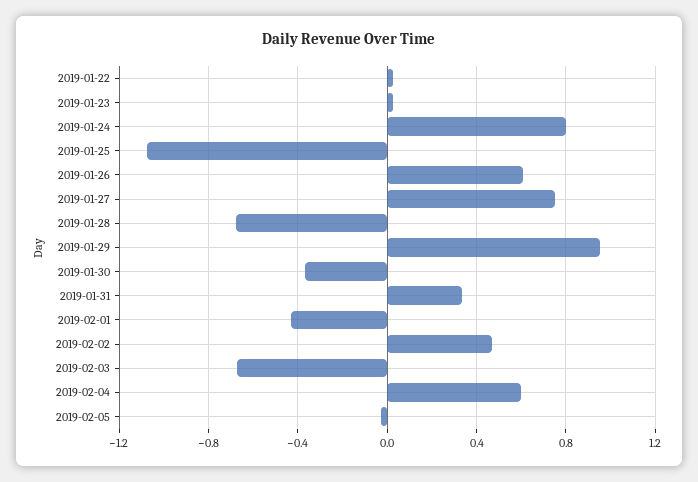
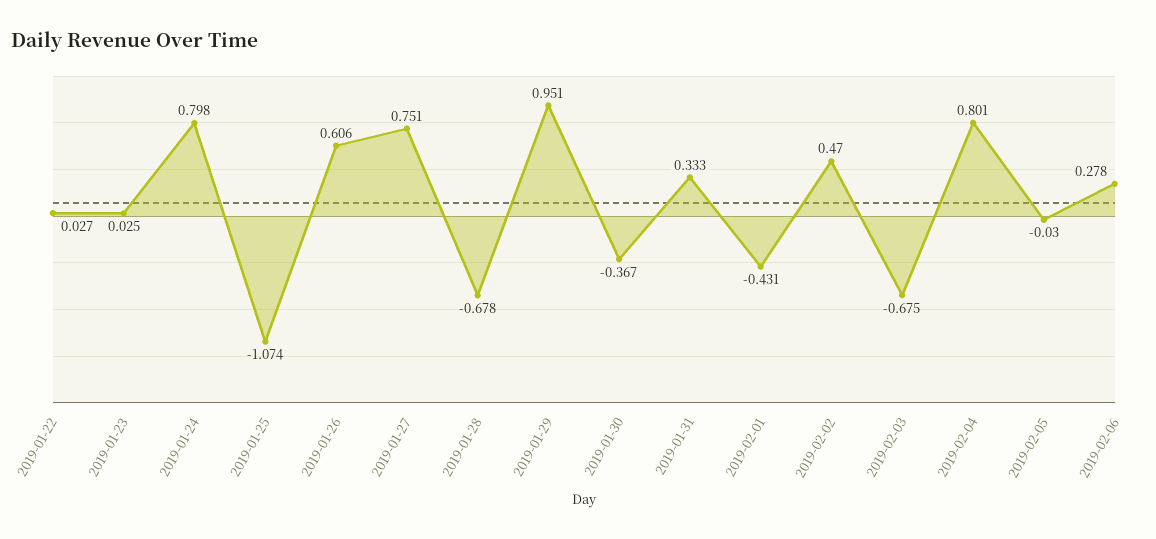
2019-02-04: 0.6 -> 0.801
2019-02-06: none -> 0.278

